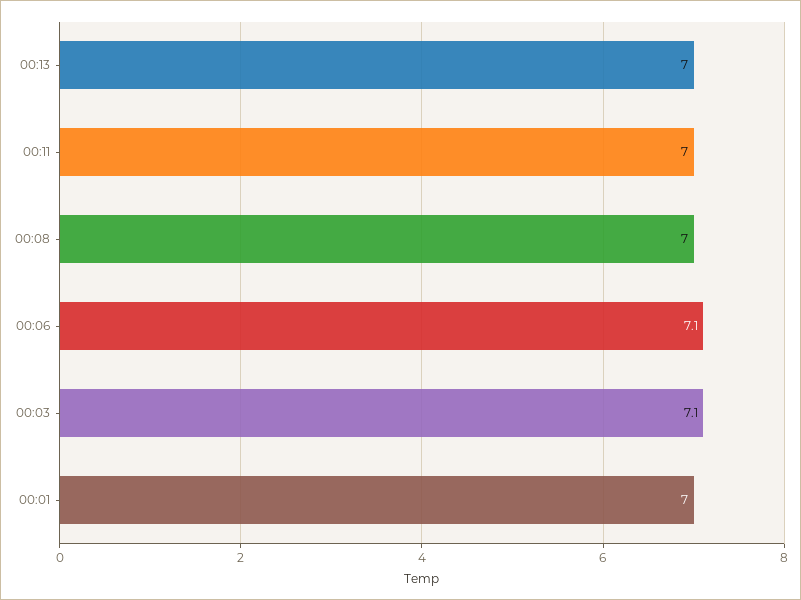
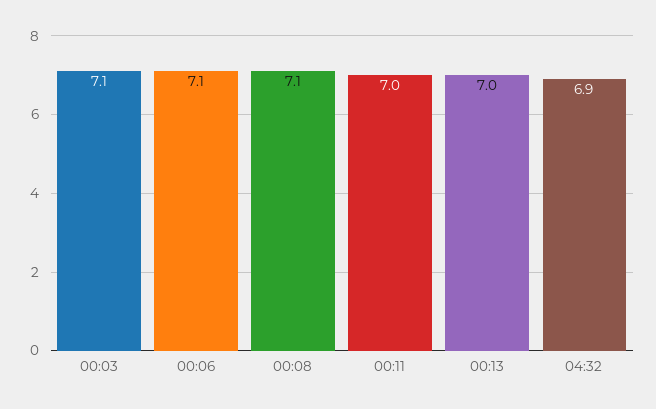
00:08: 7 -> 7.1
00:01: 7 -> none
04:32: none -> 6.9

